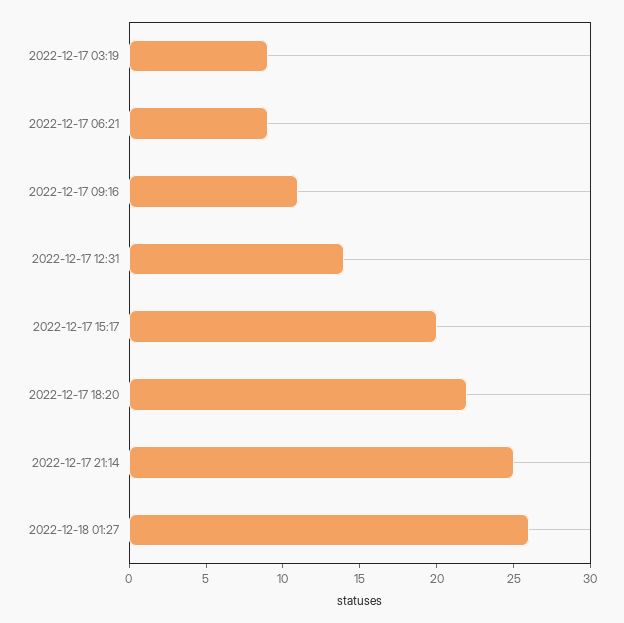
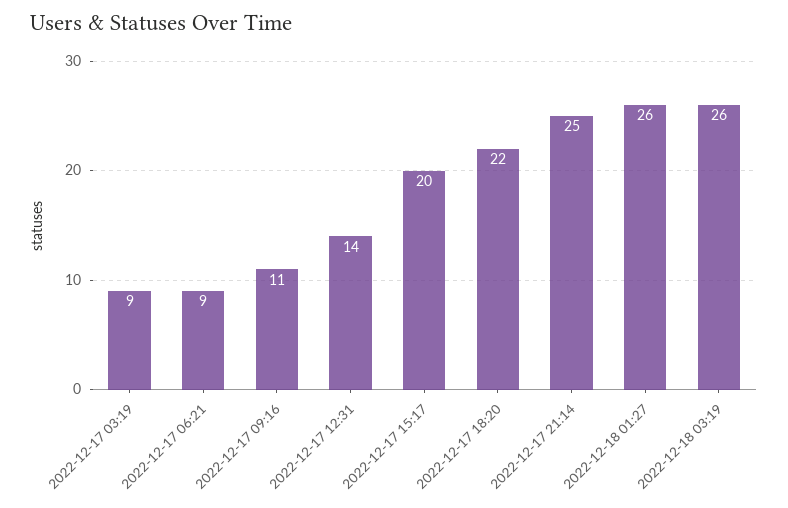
2022-12-18 03:19: none -> 26

